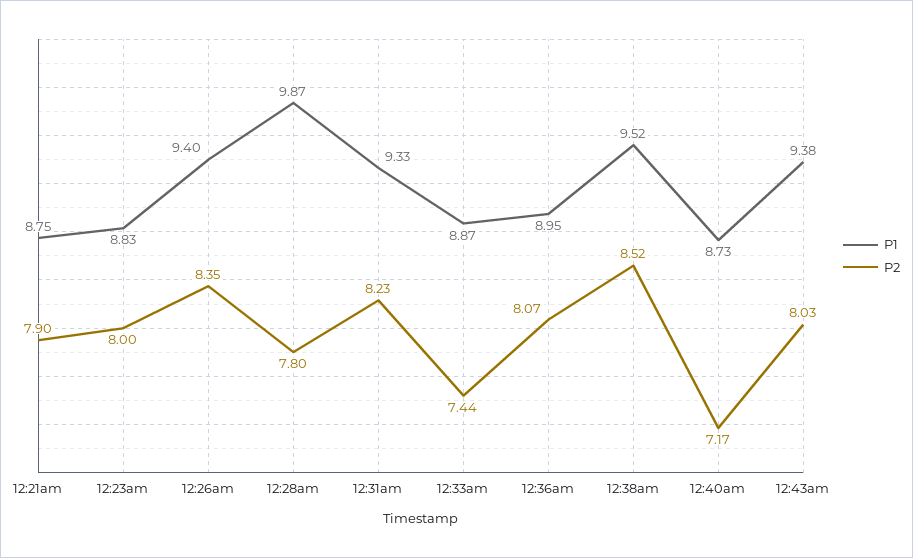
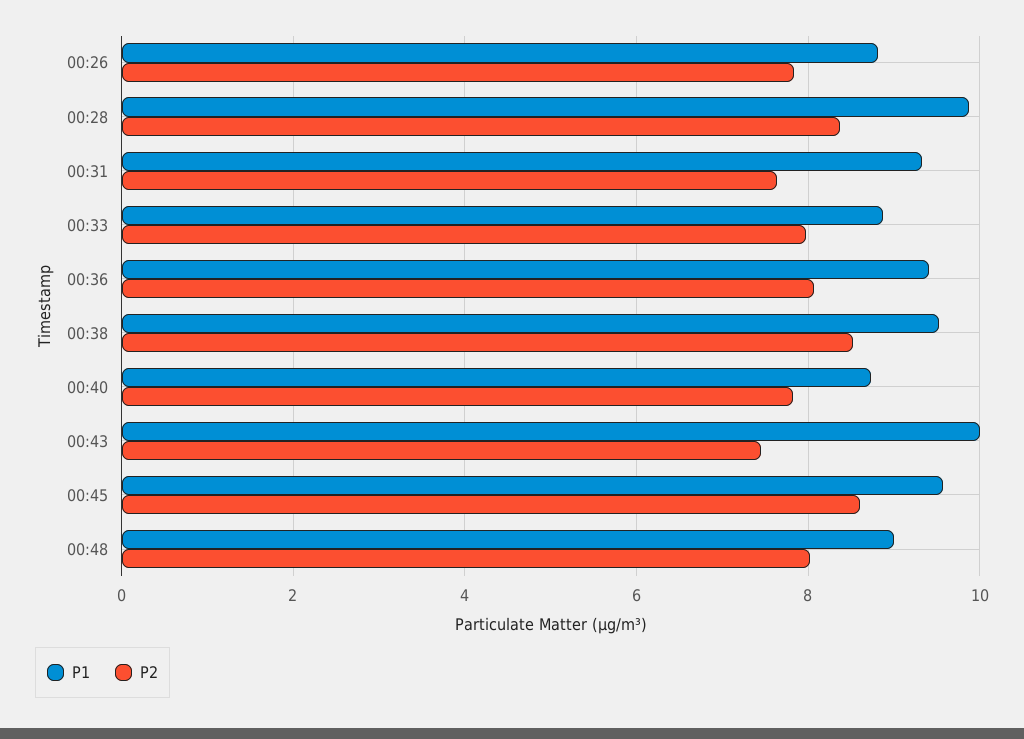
P1, 12:21am: 8.75 -> none
P2, 12:21am: 7.9 -> none
P1, 12:23am: 8.83 -> none
P2, 12:23am: 8 -> none
P1, 12:26am: 9.4 -> 8.8
P2, 12:26am: 8.35 -> 7.8
P2, 12:28am: 7.8 -> 8.4
P2, 12:31am: 8.23 -> 7.6
P2, 12:33am: 7.44 -> 8
P1, 12:36am: 8.95 -> 9.4
P2, 12:40am: 7.17 -> 7.8
P1, 12:43am: 9.38 -> 10
P2, 12:43am: 8.03 -> 7.4
P1, 00:45: none -> 9.6
P2, 00:45: none -> 8.6
P1, 00:48: none -> 9
P2, 00:48: none -> 8

